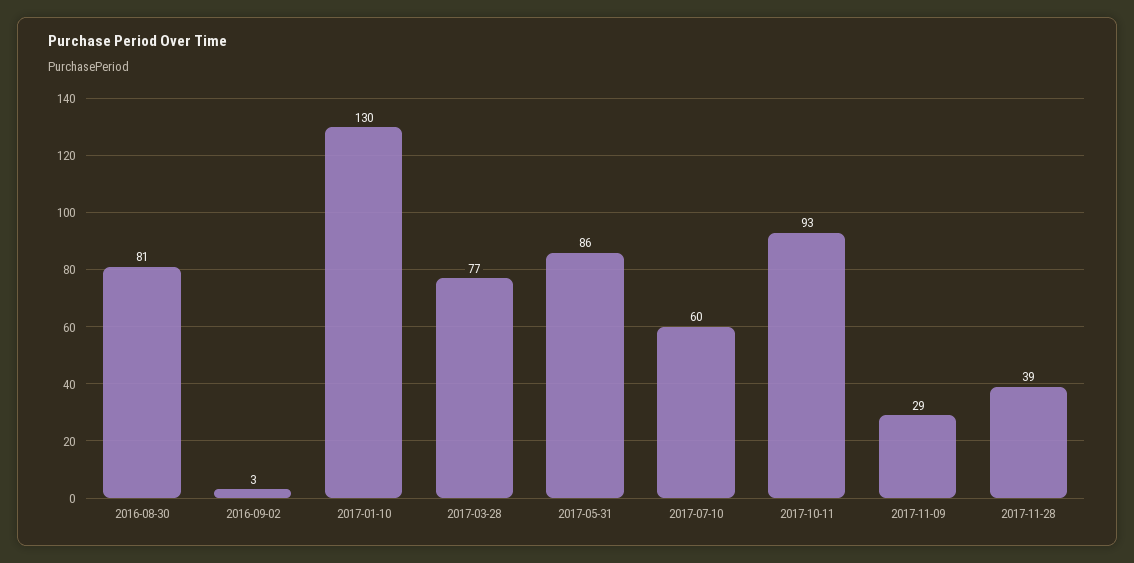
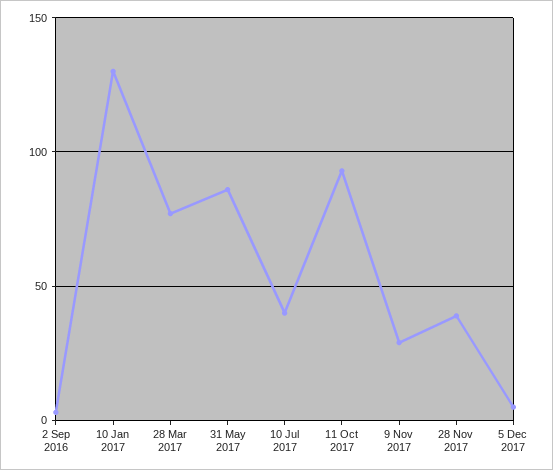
2016-08-30: 81 -> none
2017-07-10: 60 -> 40
5 Dec 2017: none -> 5

